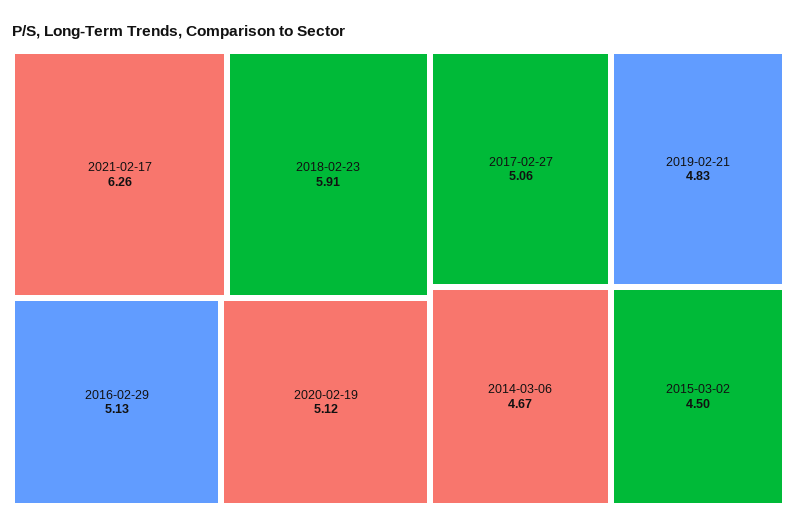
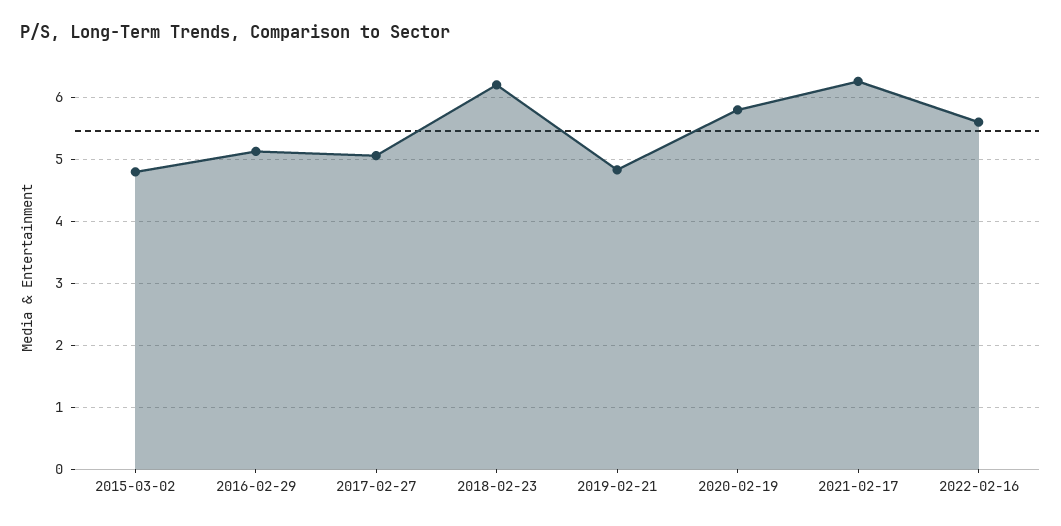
2018-02-23: 5.91 -> 6.2
2020-02-19: 5.12 -> 5.8
2014-03-06: 4.67 -> none
2015-03-02: 4.5 -> 4.8
2022-02-16: none -> 5.6

